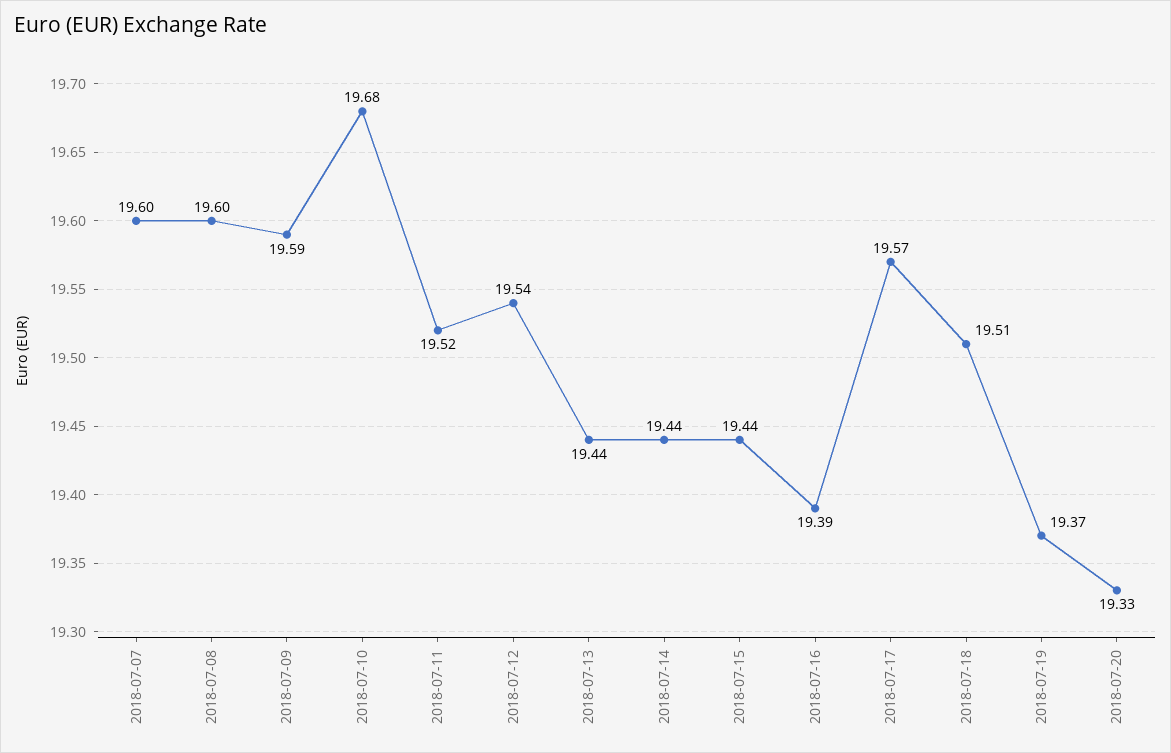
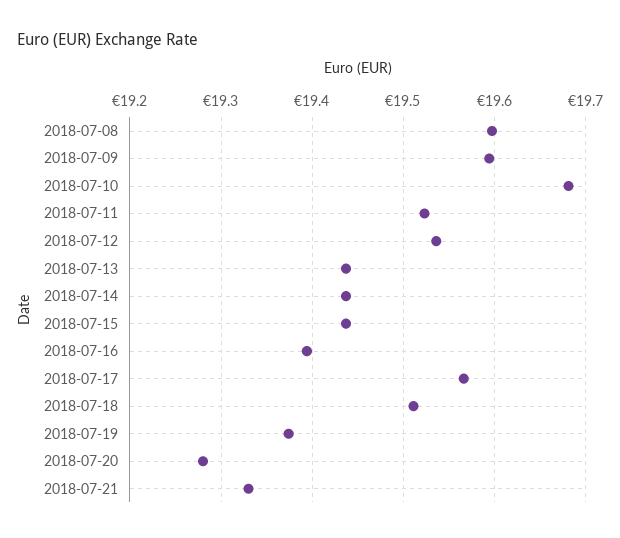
2018-07-07: 19.6 -> none
2018-07-20: 19.33 -> 19.28
2018-07-21: none -> 19.33

